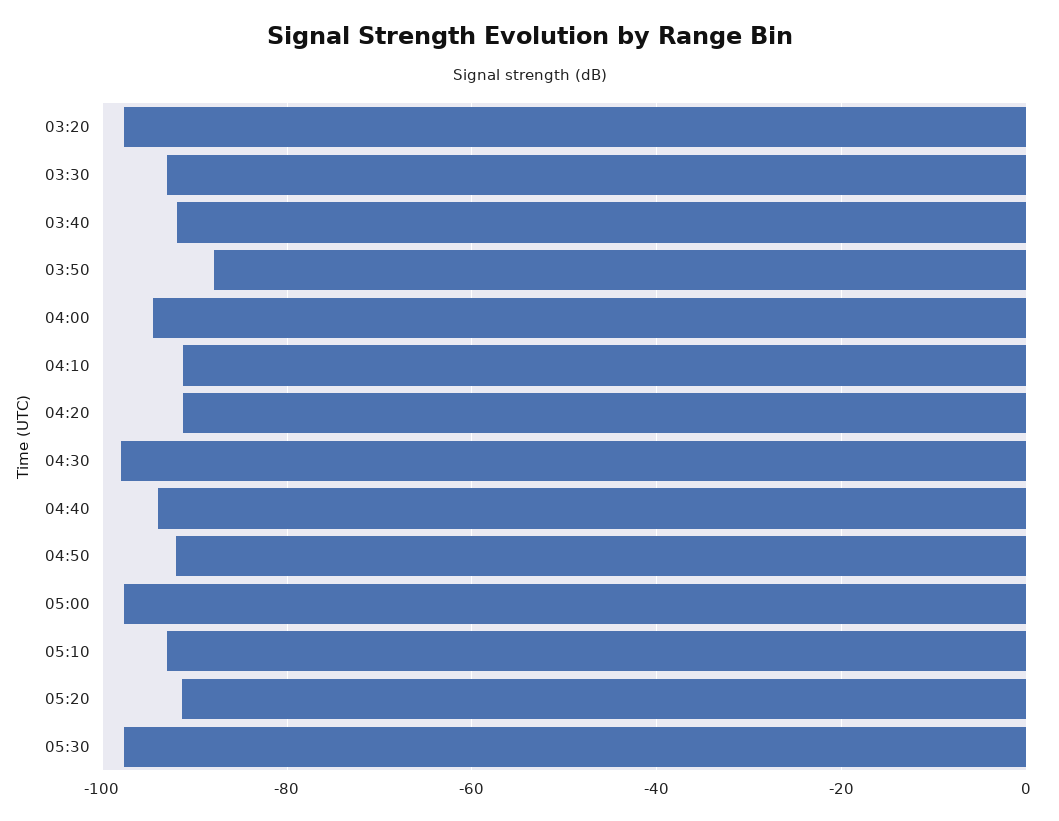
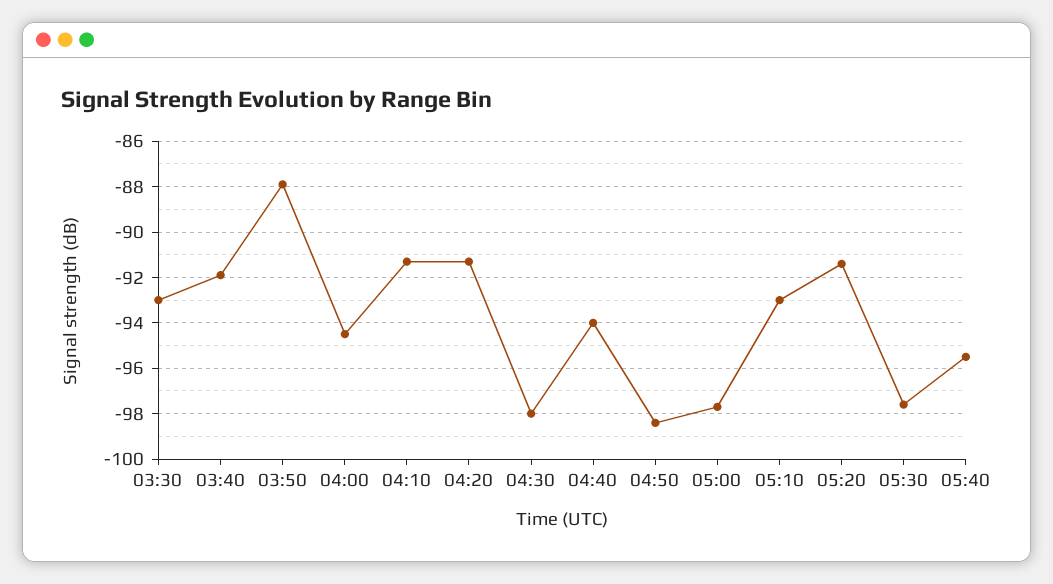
03:20: -98 -> none
04:50: -92 -> -98.5
05:40: none -> -95.5

